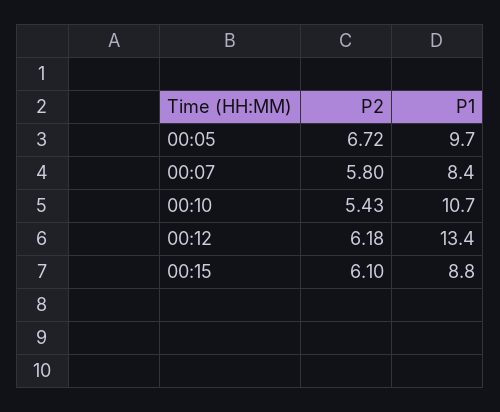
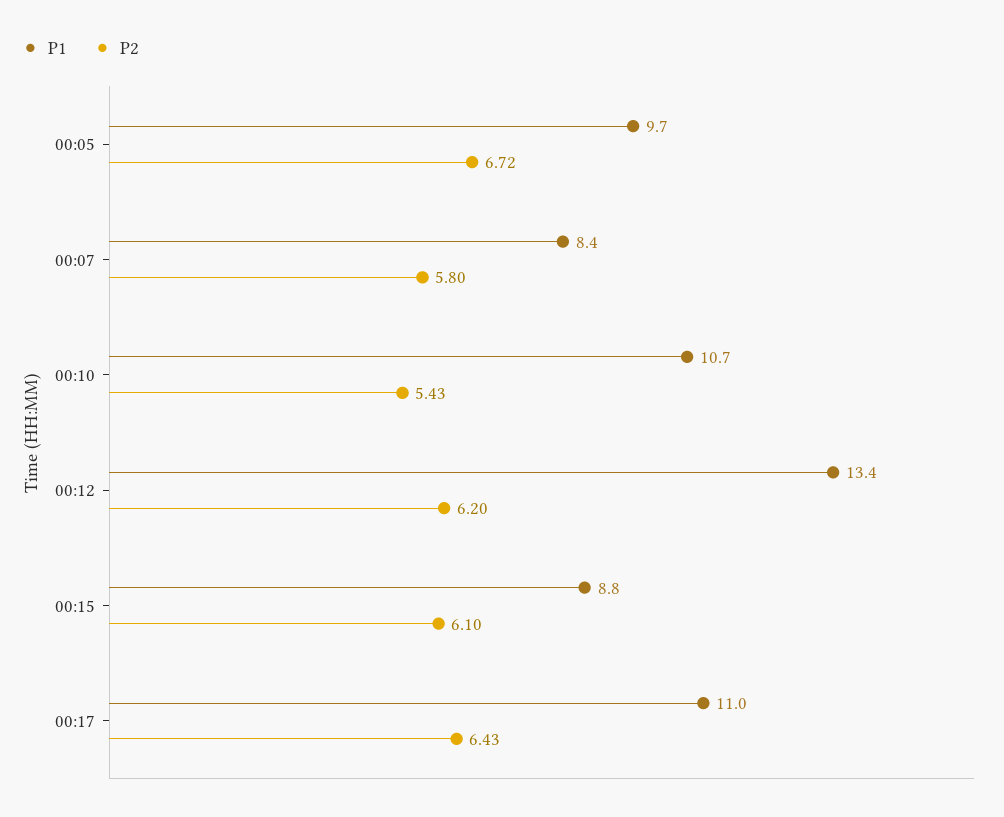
P2, 00:12: 6.18 -> 6.2
P1, 00:17: none -> 11
P2, 00:17: none -> 6.43

